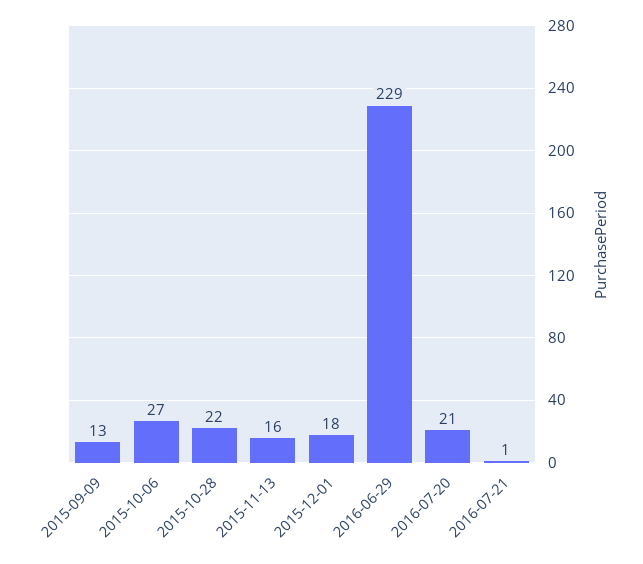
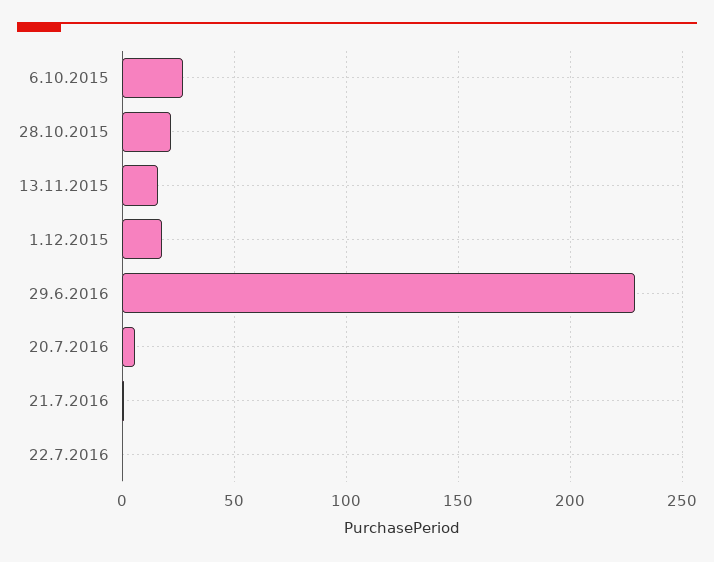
2015-09-09: 13 -> none
2016-07-20: 21 -> 5
22.7.2016: none -> 0

